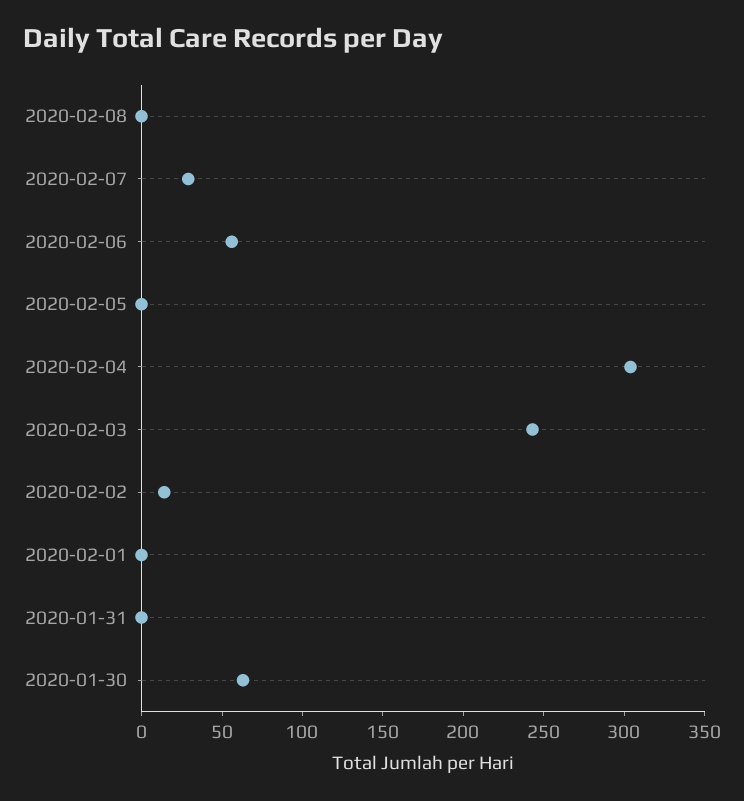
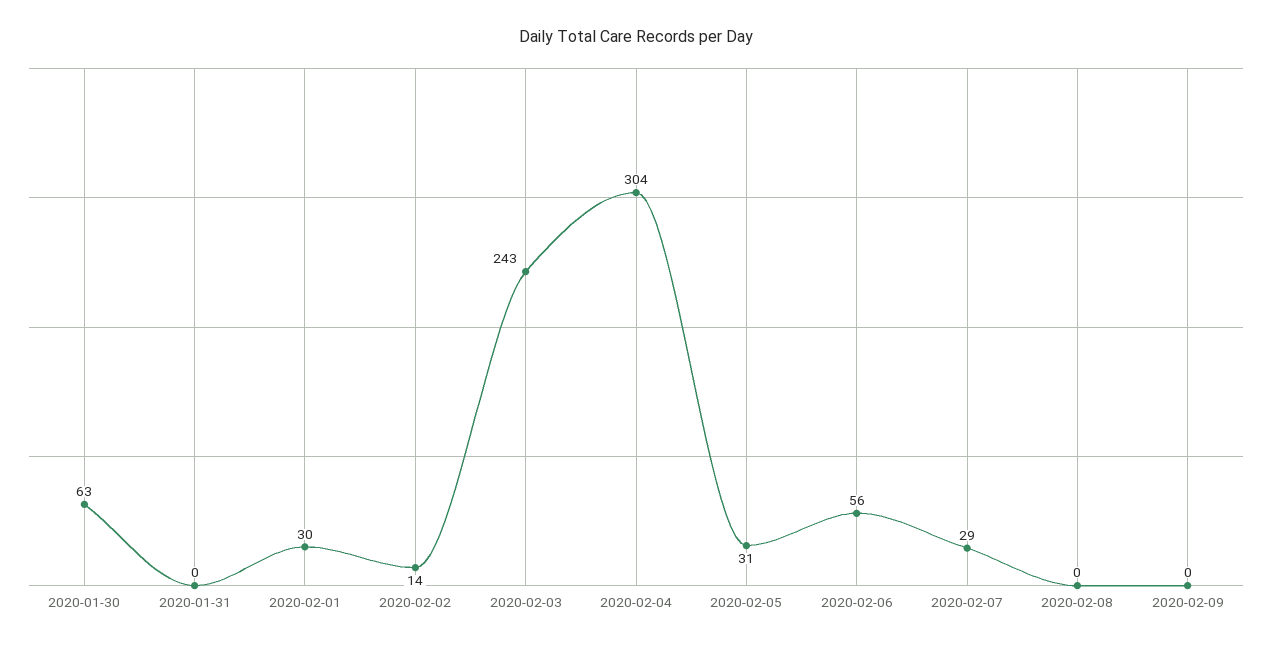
2020-02-05: 0 -> 31
2020-02-01: 0 -> 30
2020-02-09: none -> 0

